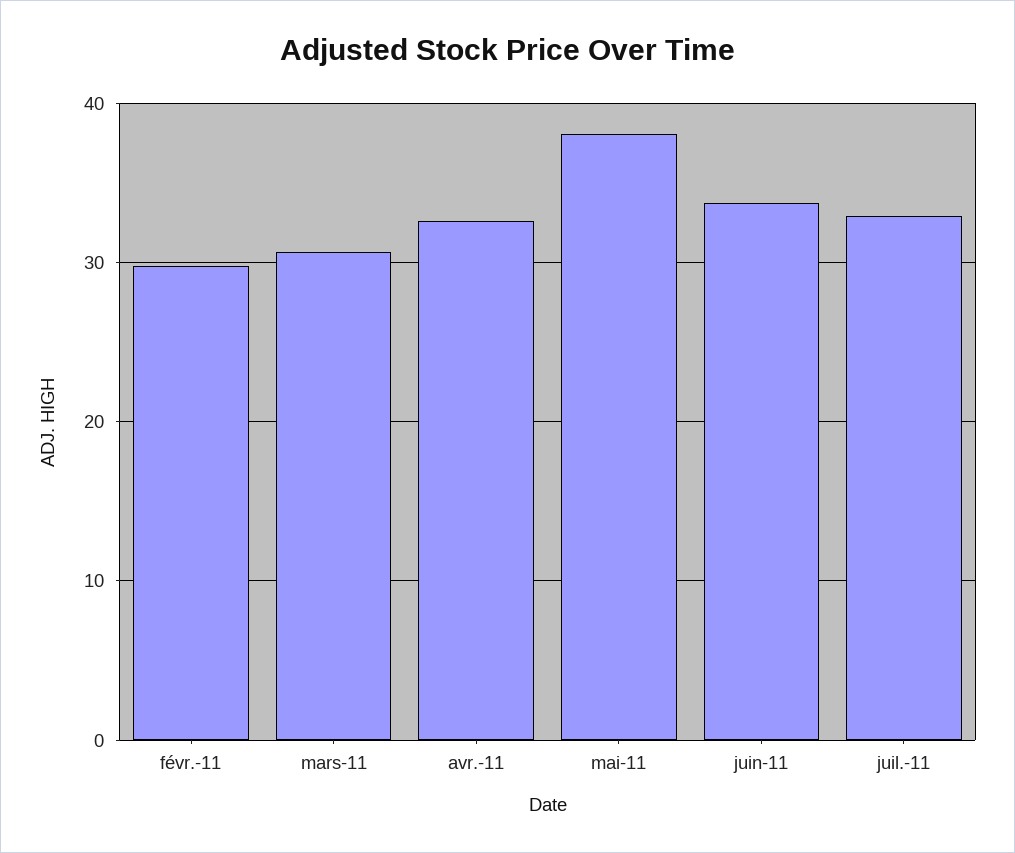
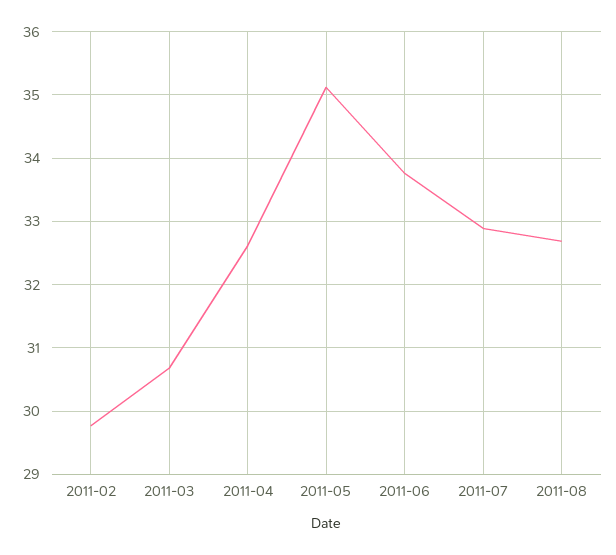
mai-11: 38 -> 35.1
2011-08: none -> 32.7

